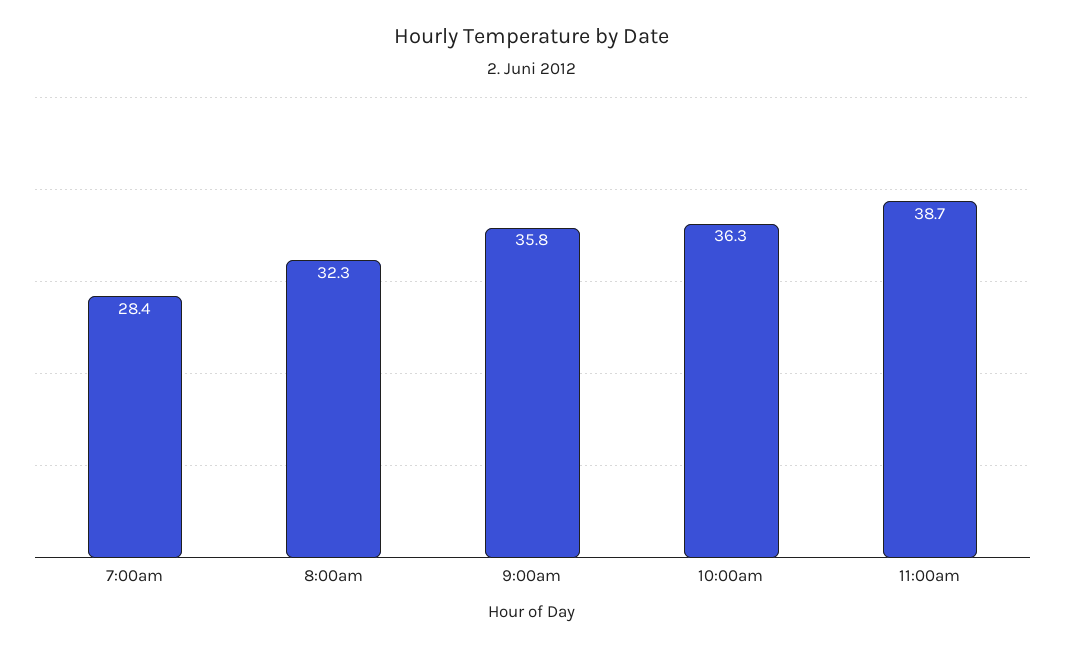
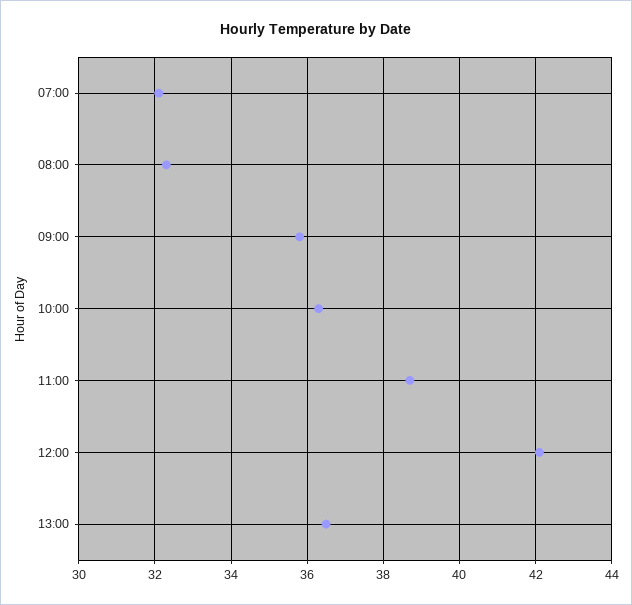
7:00am: 28.4 -> 32
12:00: none -> 42
13:00: none -> 36.5

